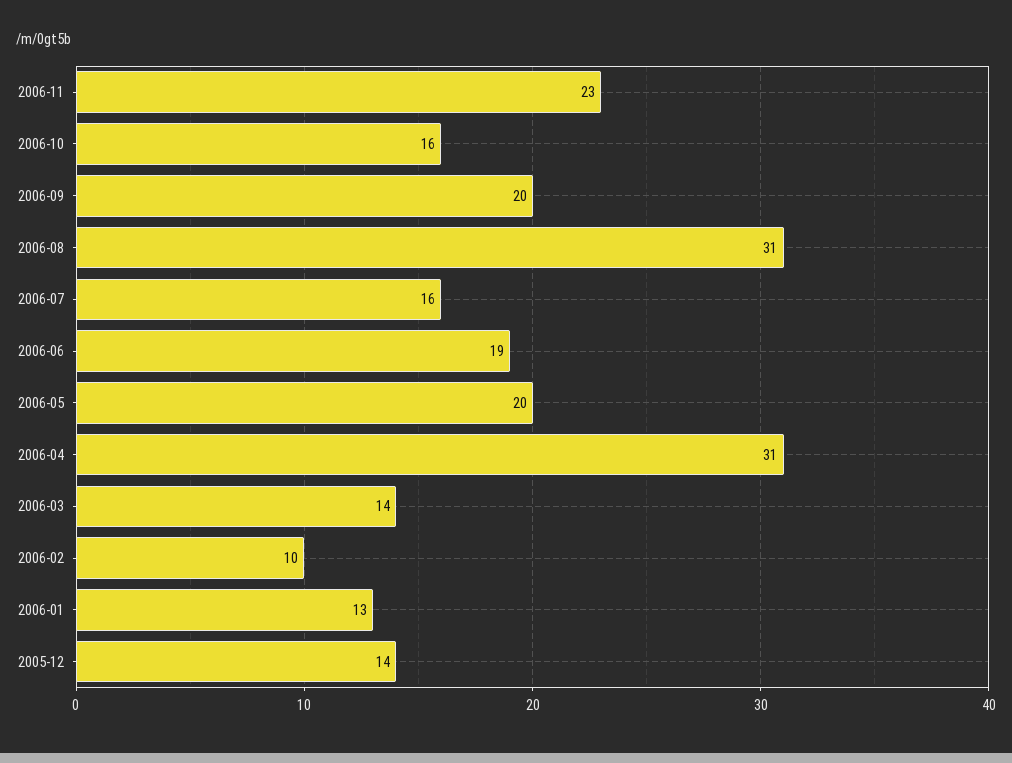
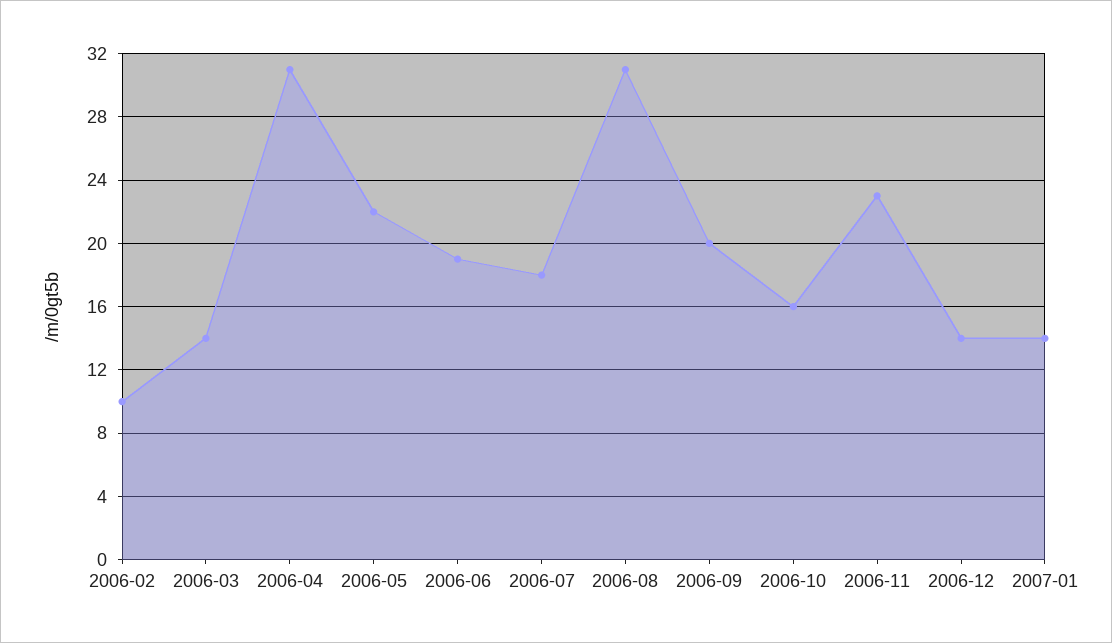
2006-07: 16 -> 18
2006-05: 20 -> 22
2006-01: 13 -> none
2005-12: 14 -> none
2006-12: none -> 14
2007-01: none -> 14

